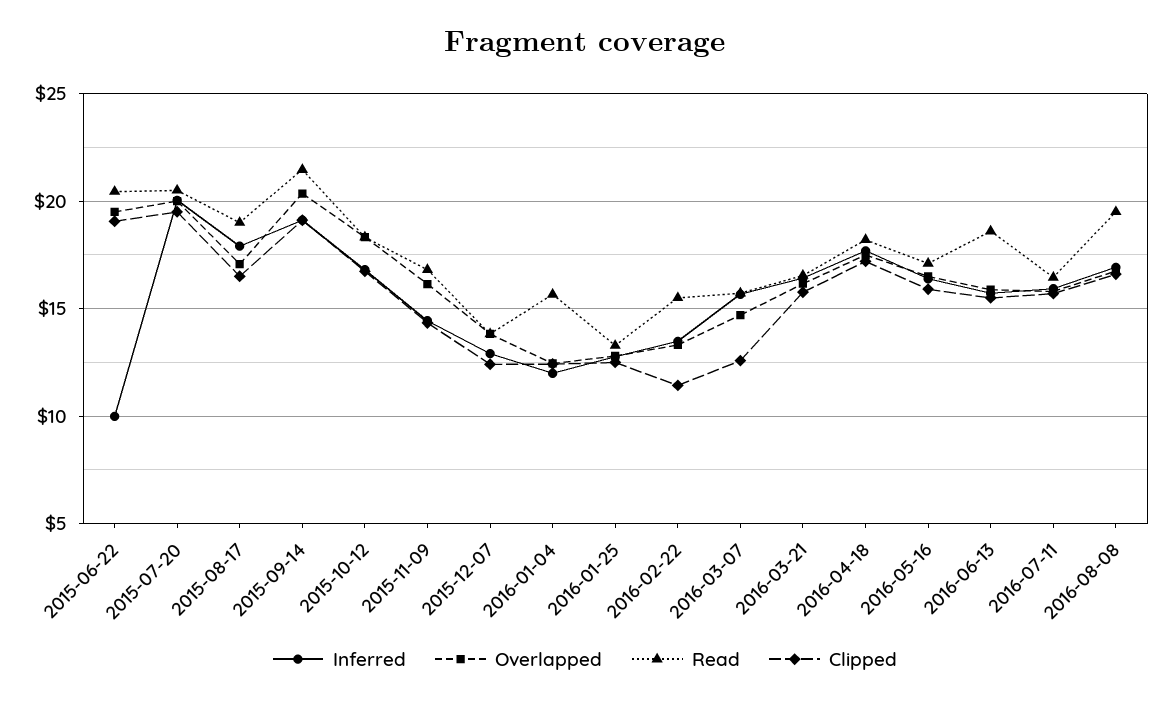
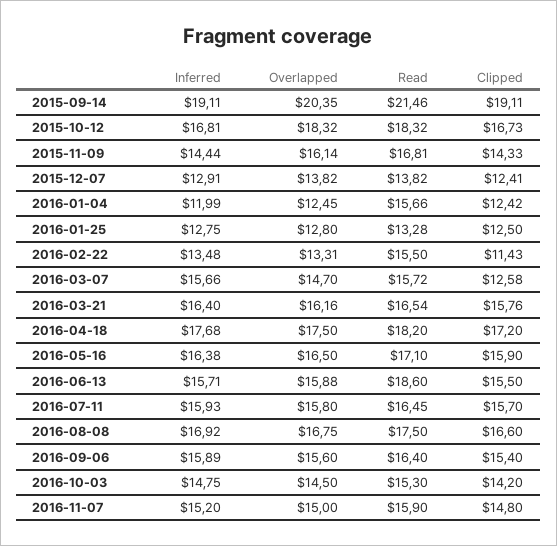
Inferred, 2015-06-22: 10 -> none
Overlapped, 2015-06-22: 19.5 -> none
Read, 2015-06-22: 20.5 -> none
Clipped, 2015-06-22: 19 -> none
Inferred, 2015-07-20: 20 -> none
Overlapped, 2015-07-20: 20 -> none
Read, 2015-07-20: 20.5 -> none
Clipped, 2015-07-20: 19.5 -> none
Inferred, 2015-08-17: 18 -> none
Overlapped, 2015-08-17: 17 -> none
Read, 2015-08-17: 19 -> none
Clipped, 2015-08-17: 16.5 -> none
Read, 2016-08-08: 19.5 -> 17.5
Inferred, 2016-09-06: none -> 15.89
Overlapped, 2016-09-06: none -> 15.6
Read, 2016-09-06: none -> 16.4
Clipped, 2016-09-06: none -> 15.4
Inferred, 2016-10-03: none -> 14.75
Overlapped, 2016-10-03: none -> 14.5
Read, 2016-10-03: none -> 15.3
Clipped, 2016-10-03: none -> 14.2
Inferred, 2016-11-07: none -> 15.2
Overlapped, 2016-11-07: none -> 15
Read, 2016-11-07: none -> 15.9
Clipped, 2016-11-07: none -> 14.8

